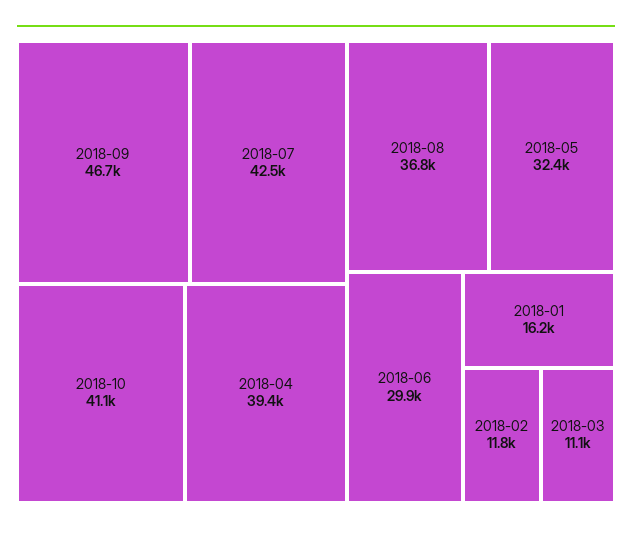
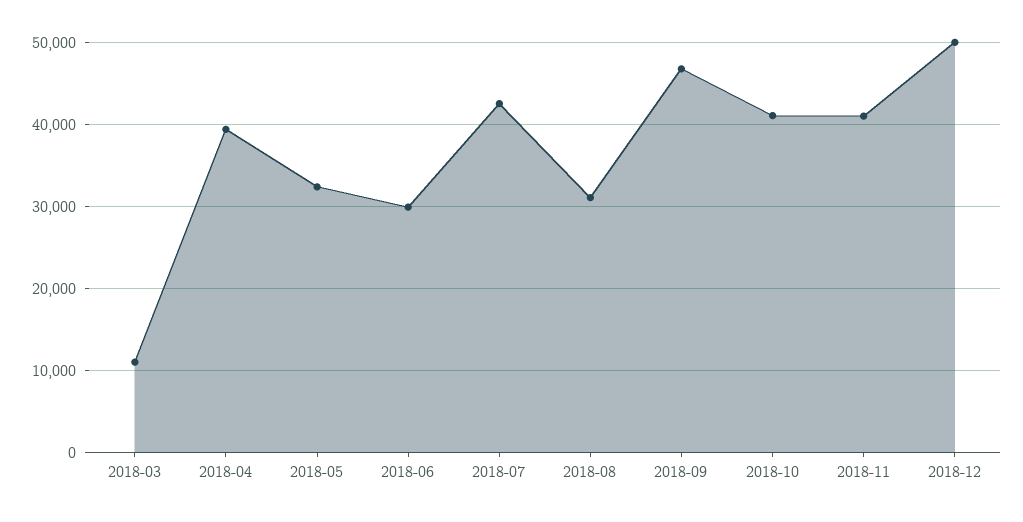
2018-08: 36800 -> 31000
2018-01: 16200 -> none
2018-02: 11800 -> none
2018-11: none -> 41000
2018-12: none -> 50000

